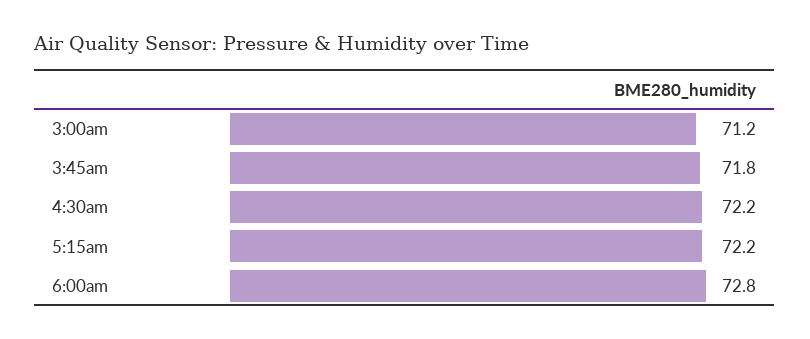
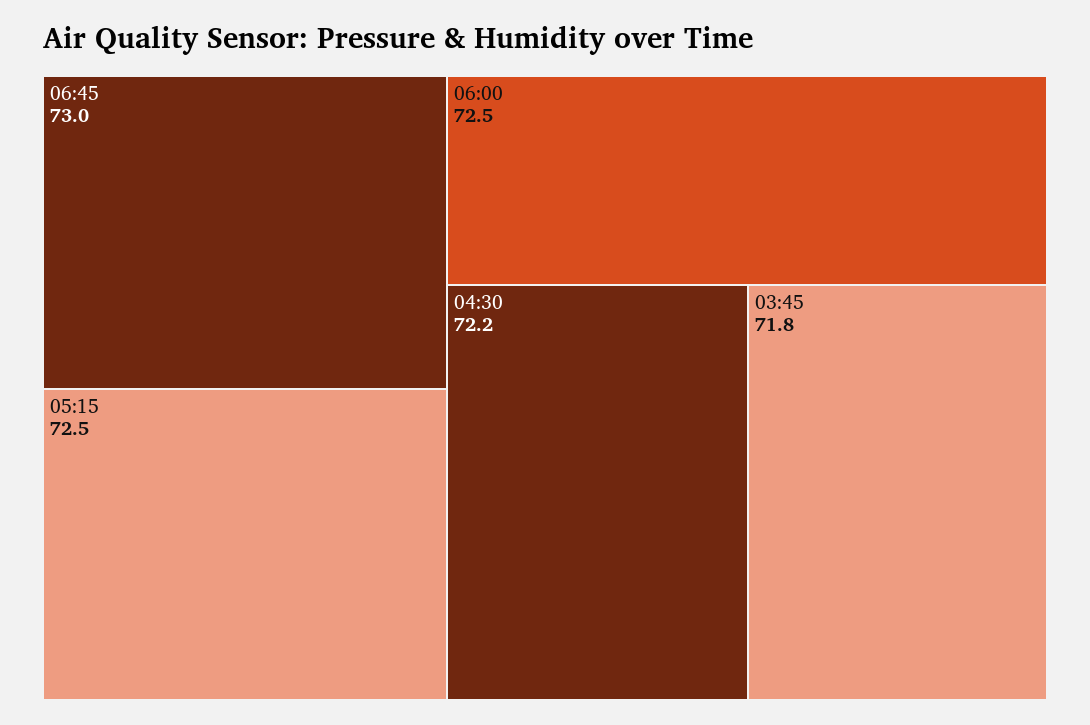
3:00am: 71.2 -> none
5:15am: 72.2 -> 72.5
6:00am: 72.8 -> 72.5
06:45: none -> 73

